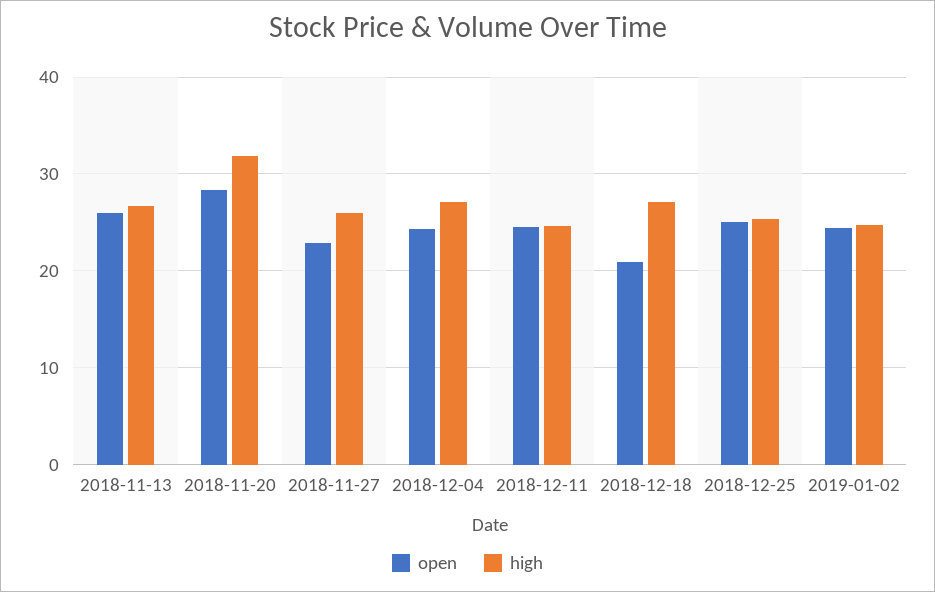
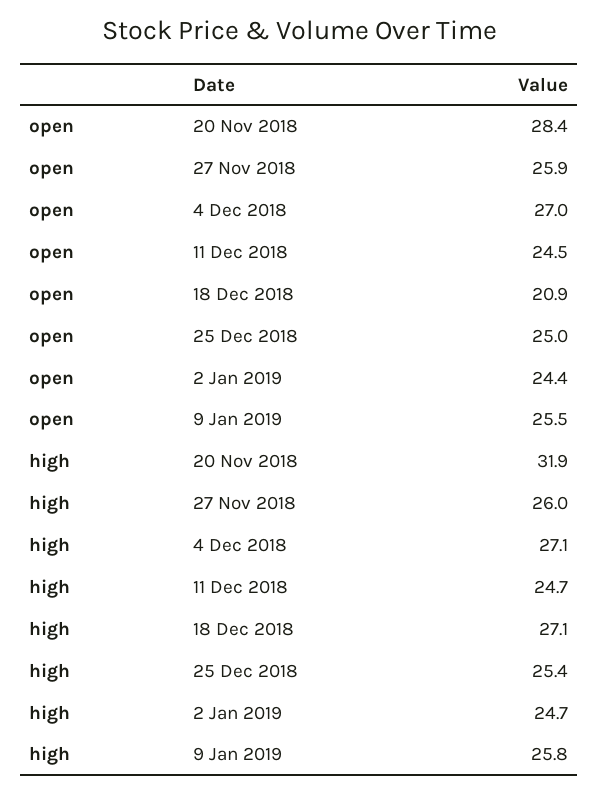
open, 2018-11-13: 26 -> none
high, 2018-11-13: 27 -> none
open, 2018-11-27: 23 -> 25.9
open, 2018-12-04: 24 -> 27
open, 9 Jan 2019: none -> 25.5
high, 9 Jan 2019: none -> 25.8

